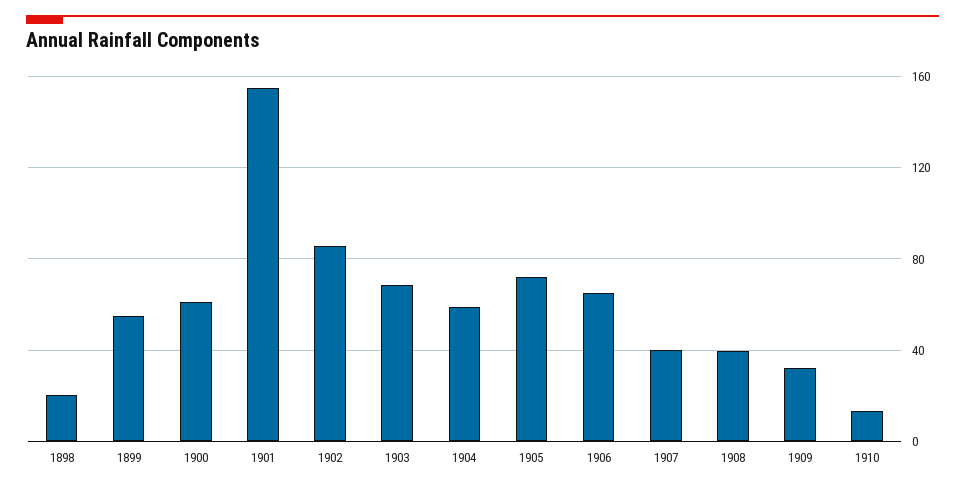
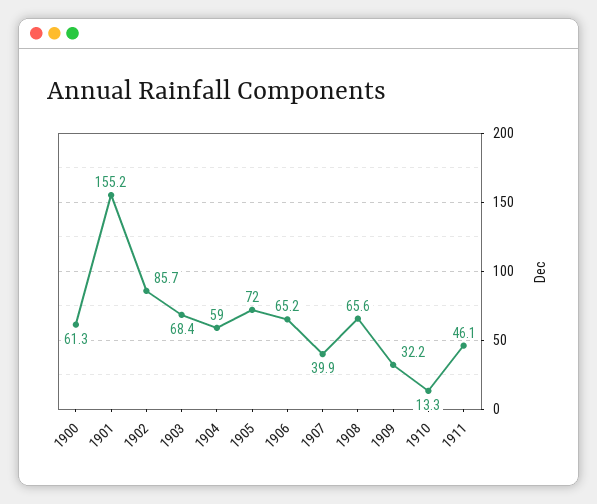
1898: 20 -> none
1899: 55 -> none
1908: 40 -> 65.6
1911: none -> 46.1

